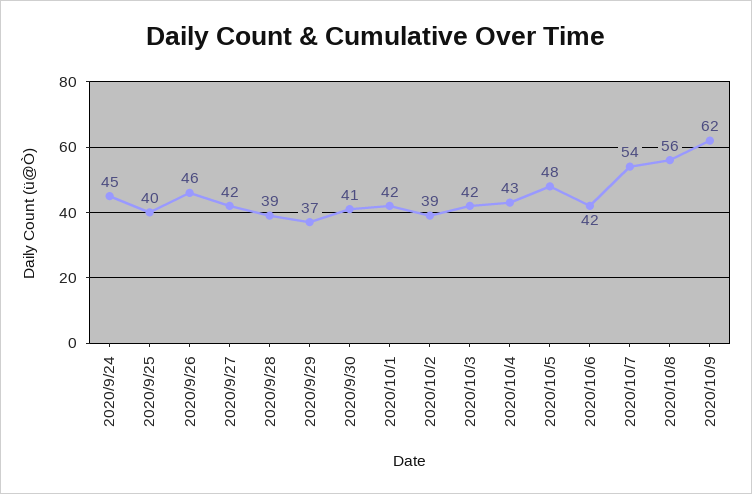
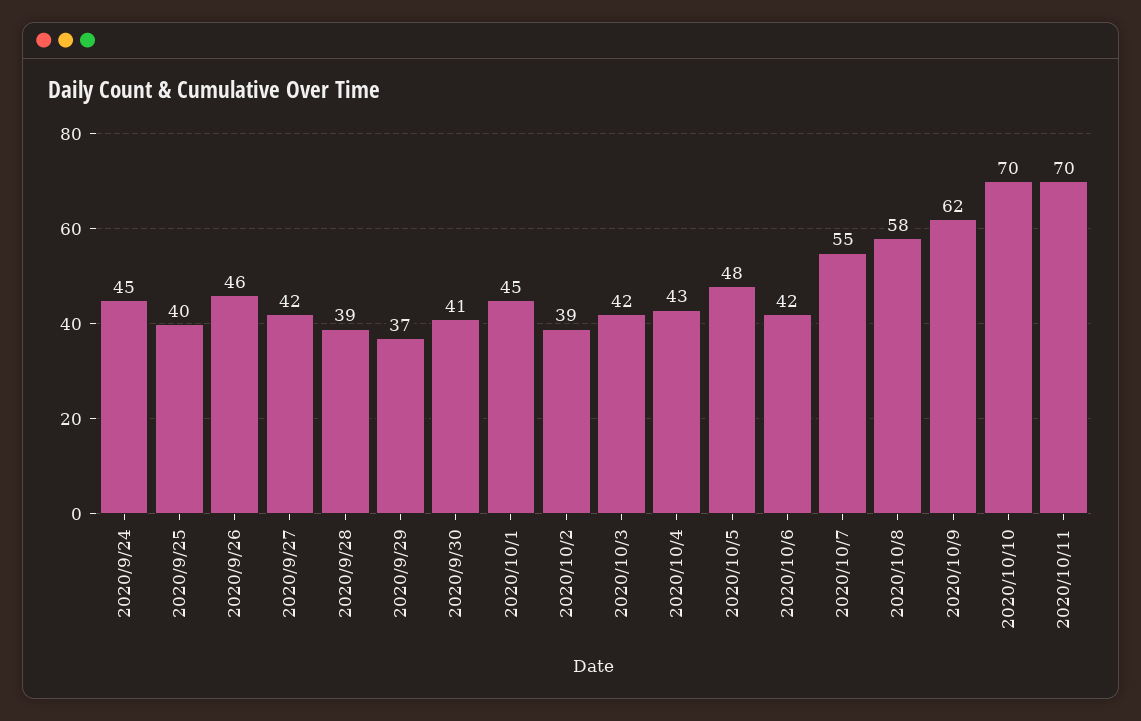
2020/10/1: 42 -> 45
2020/10/7: 54 -> 55
2020/10/8: 56 -> 58
2020/10/10: none -> 70
2020/10/11: none -> 70

